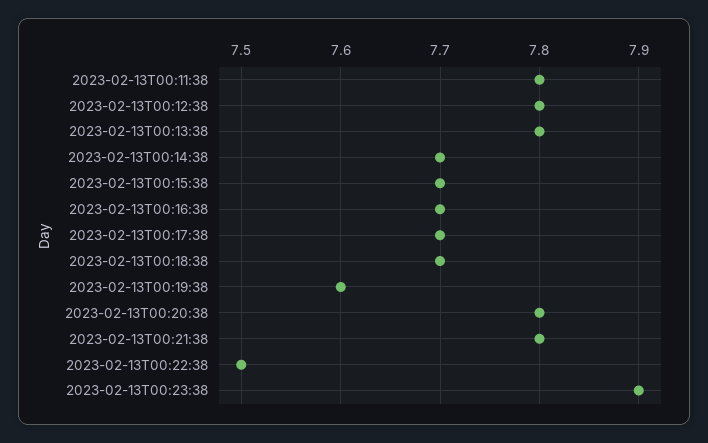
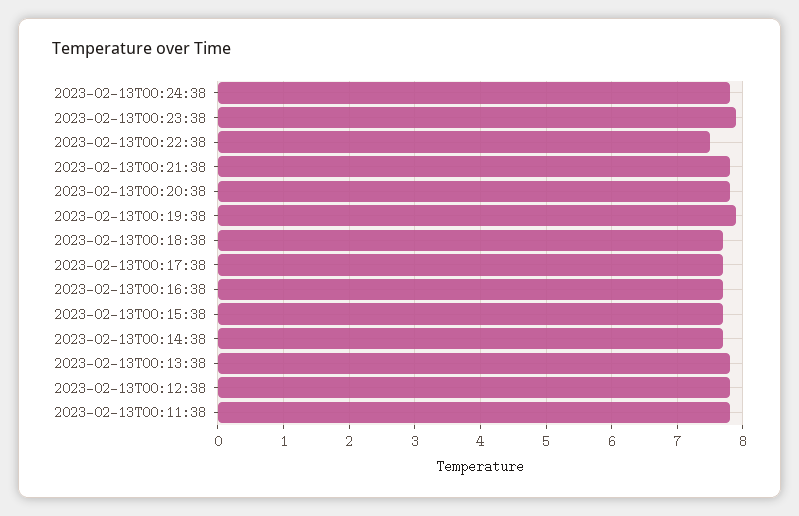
2023-02-13T00:19:38: 7.6 -> 7.9
2023-02-13T00:24:38: none -> 7.8

